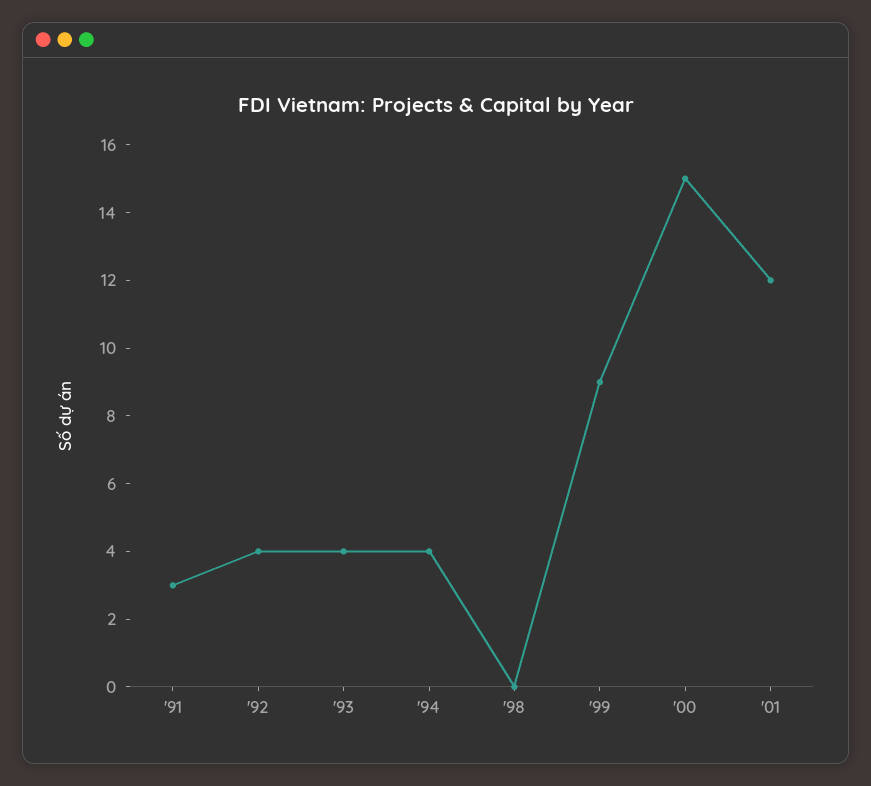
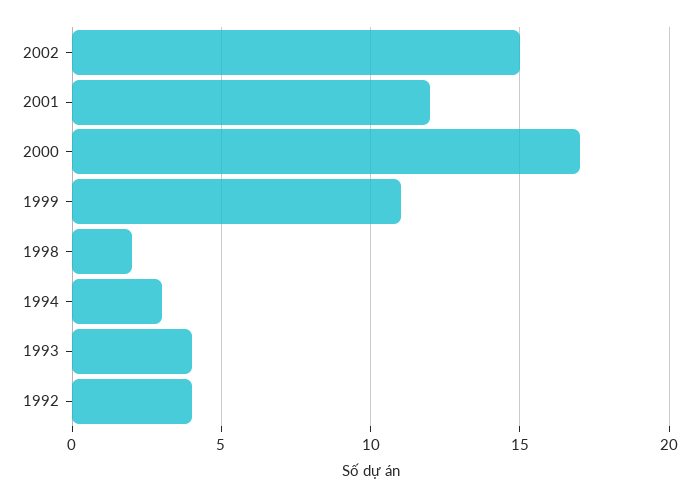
'91: 3 -> none
'94: 4 -> 3
'98: 0 -> 2
'99: 9 -> 11
'00: 15 -> 17
2002: none -> 15

